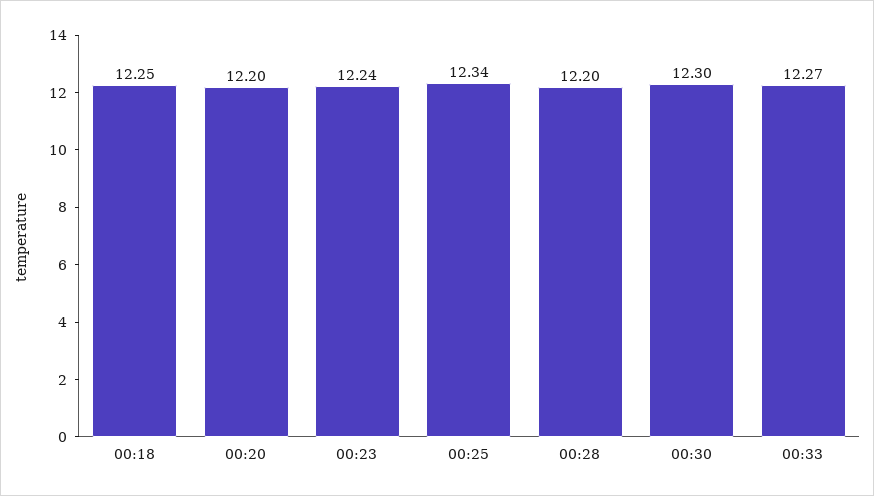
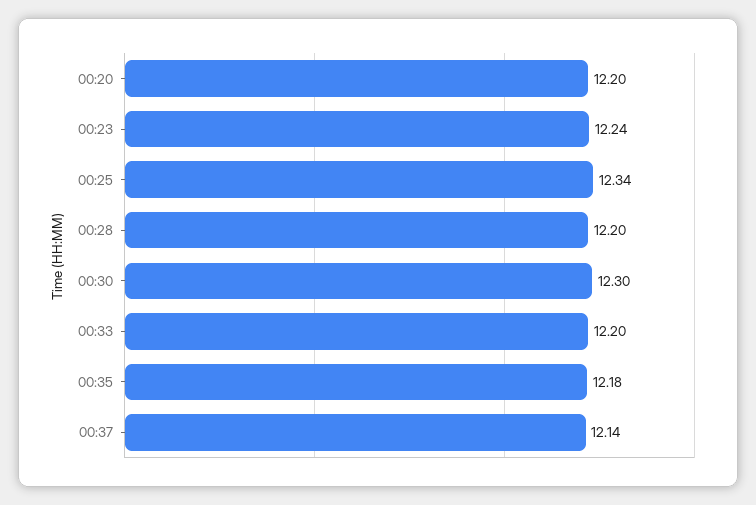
00:18: 12.25 -> none
00:33: 12.27 -> 12.2
00:35: none -> 12.18
00:37: none -> 12.14

